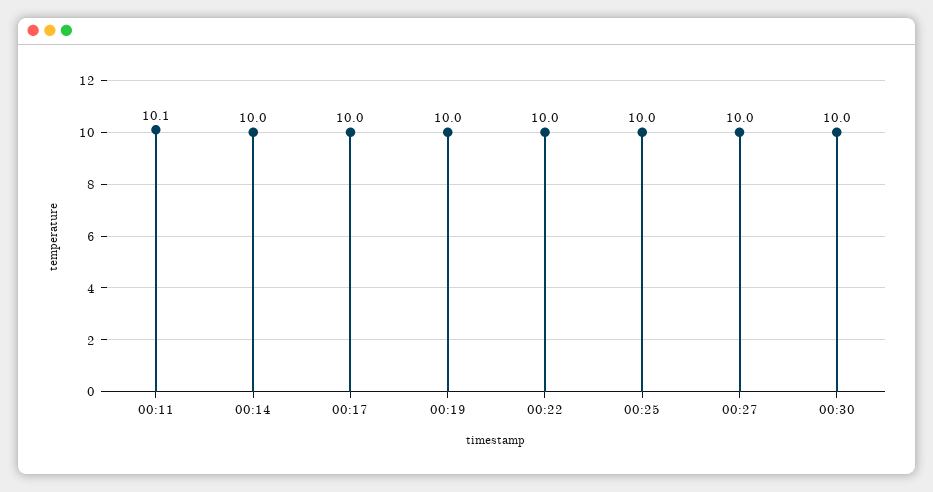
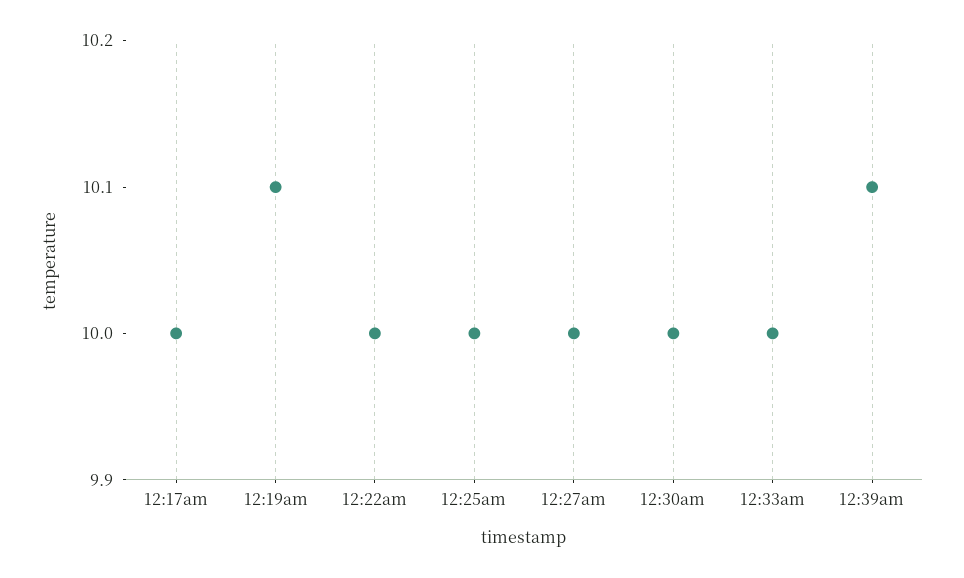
00:11: 10.1 -> none
00:14: 10 -> none
00:19: 10 -> 10.1
12:33am: none -> 10
12:39am: none -> 10.1

